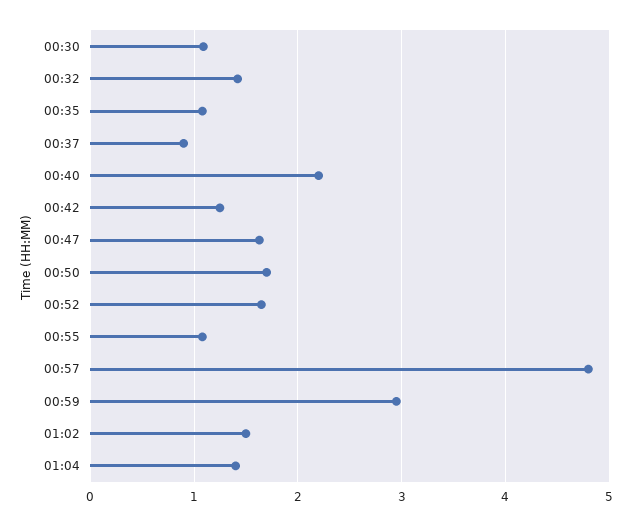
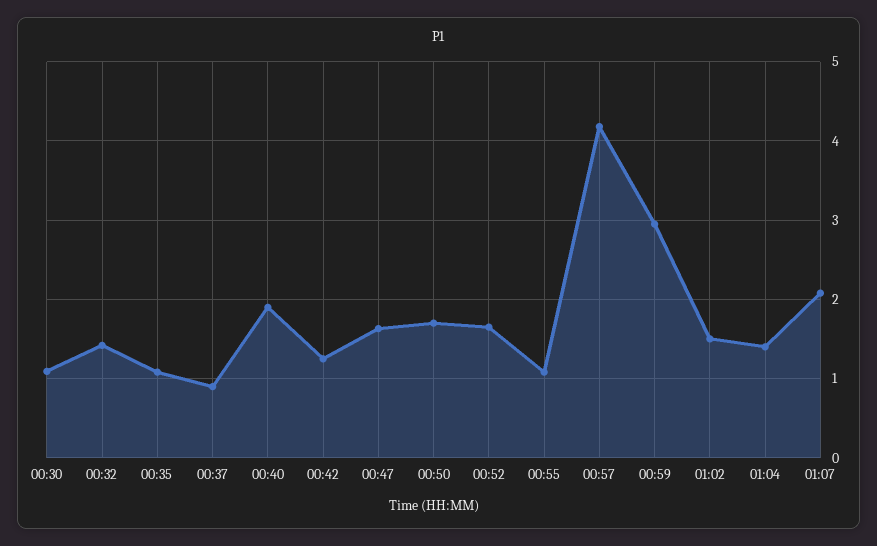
00:40: 2.2 -> 1.9
00:57: 4.8 -> 4.2
01:07: none -> 2.1

